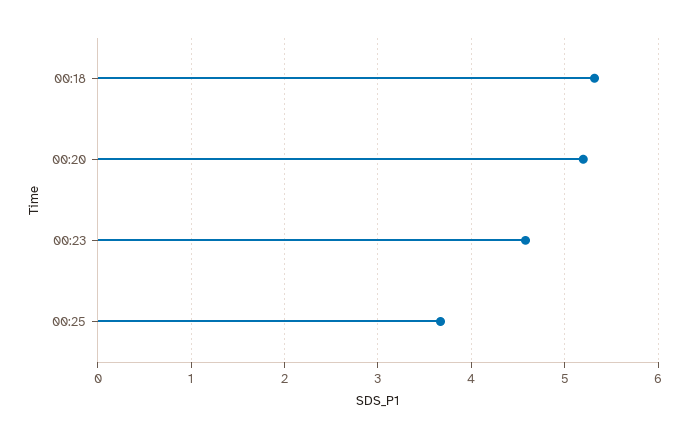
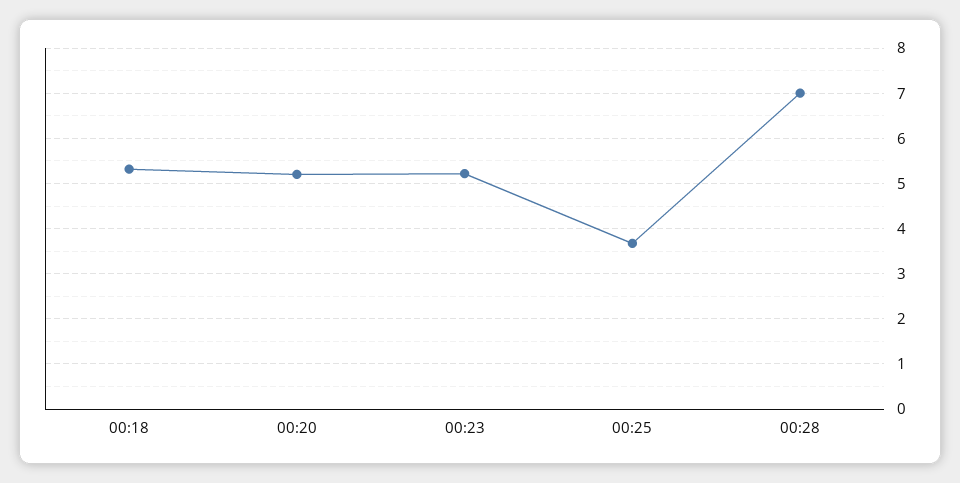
00:23: 4.6 -> 5.2
00:28: none -> 7

